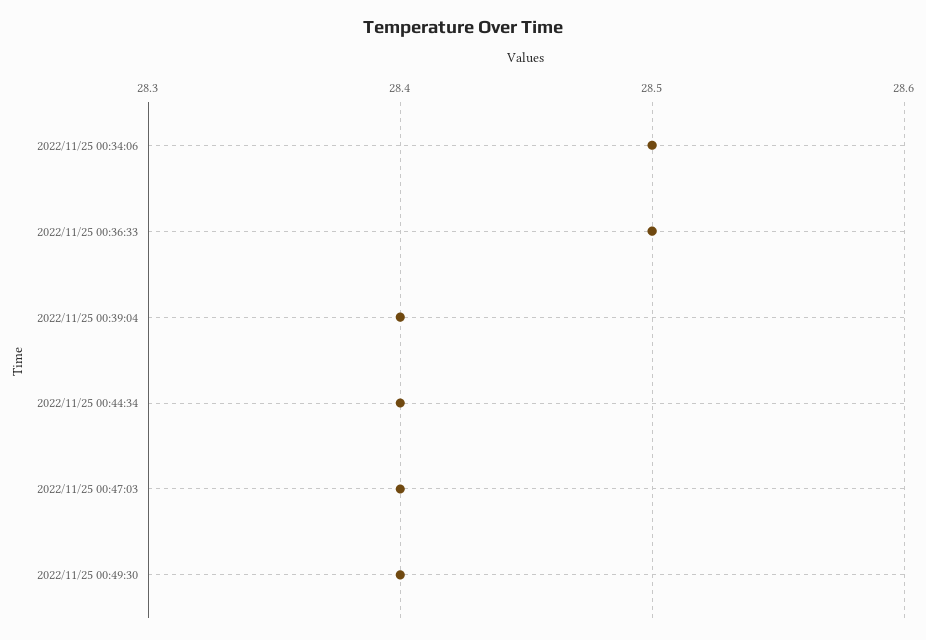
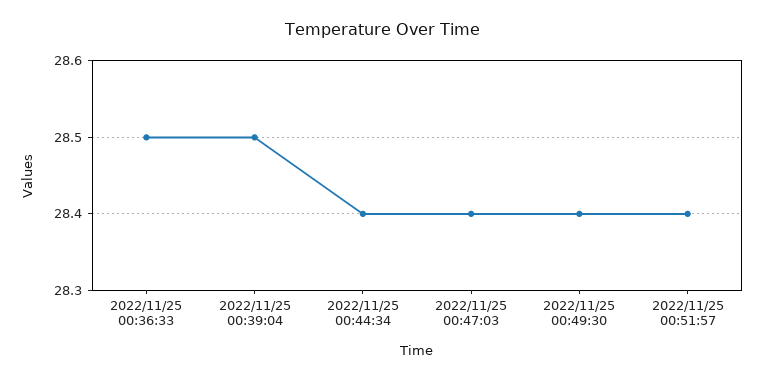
2022/11/25 00:34:06: 28.5 -> none
2022/11/25 00:39:04: 28.4 -> 28.5
2022/11/25 00:51:57: none -> 28.4

